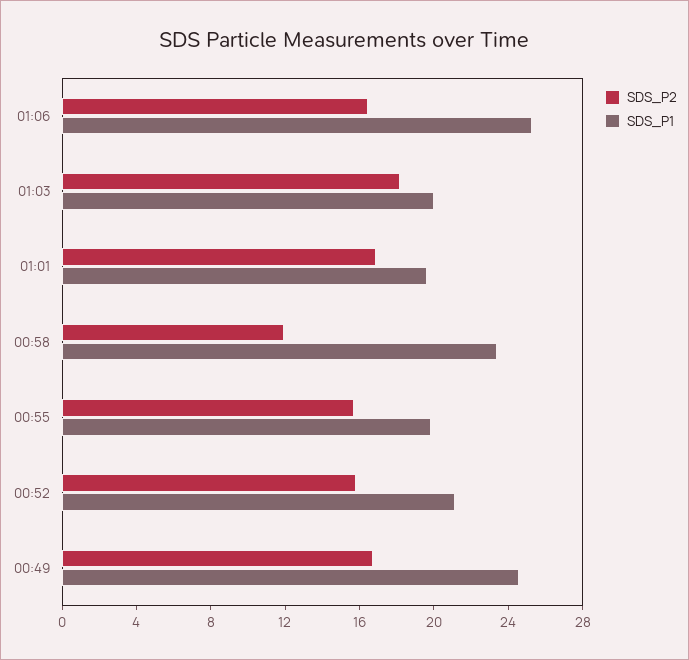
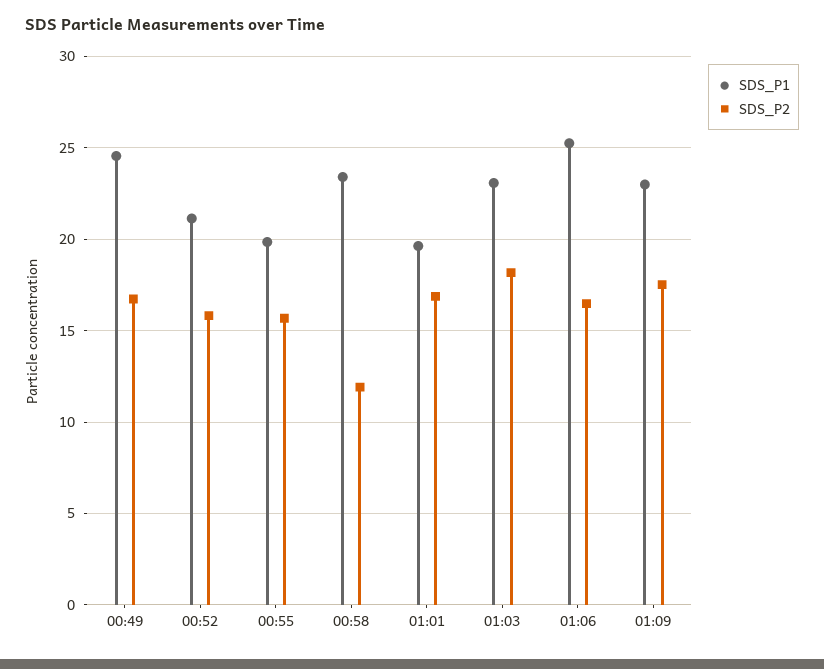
SDS_P1, 01:03: 20 -> 23
SDS_P1, 01:09: none -> 23
SDS_P2, 01:09: none -> 17.5

